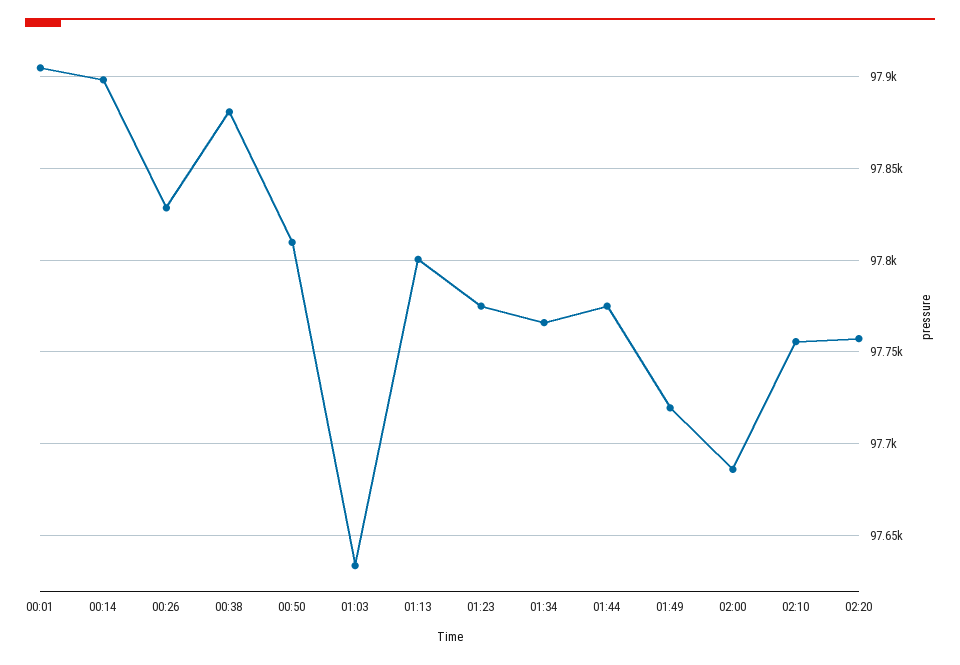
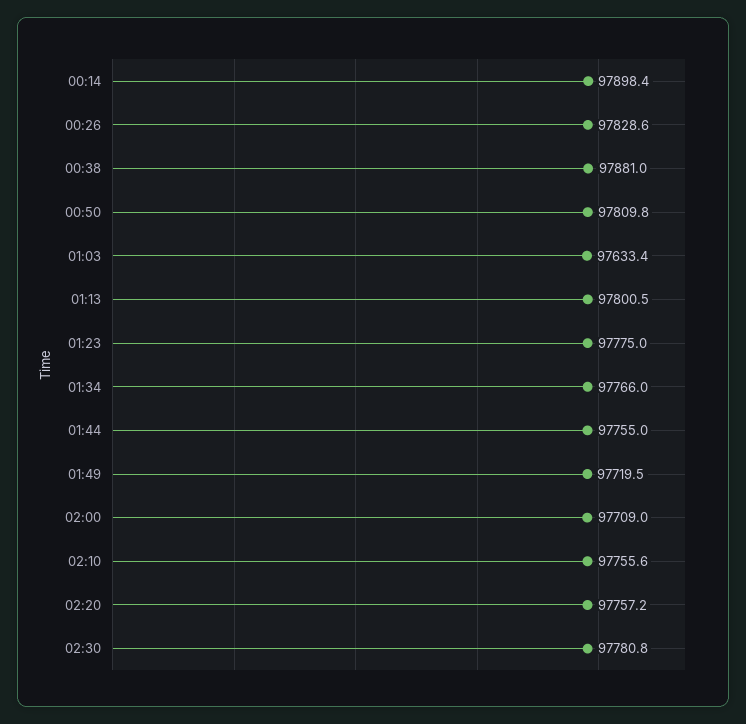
00:01: 97905 -> none
01:44: 97775 -> 97755
02:00: 97685 -> 97709
02:30: none -> 97780.8

